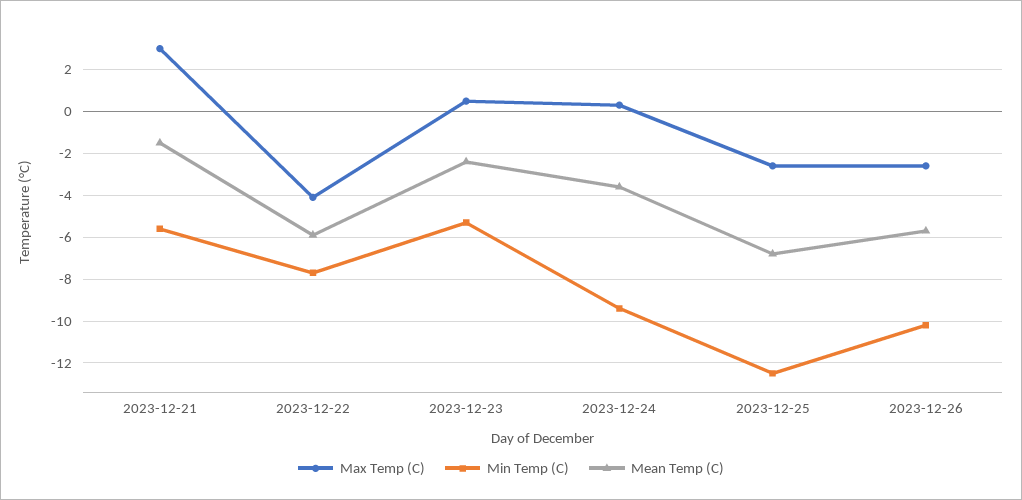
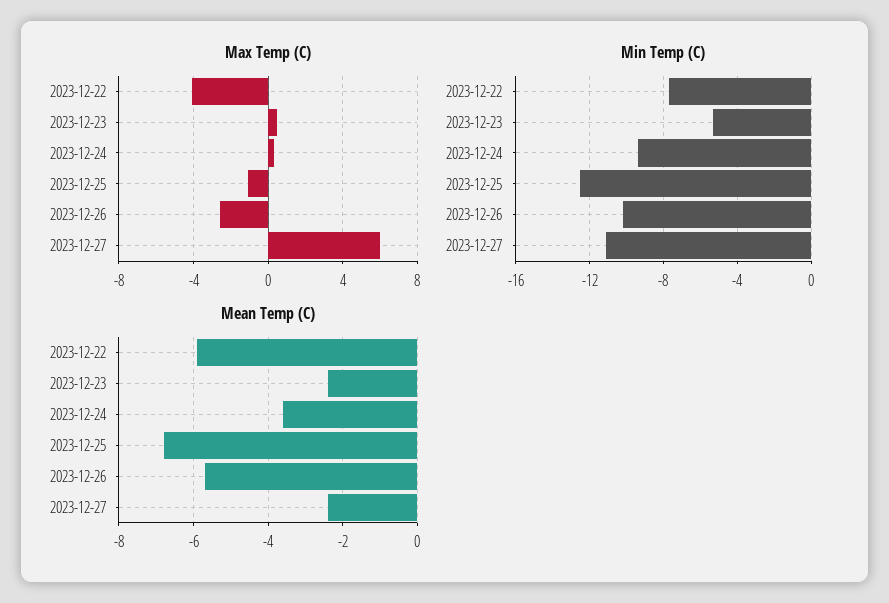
Max Temp (C), 2023-12-21: 3 -> none
Min Temp (C), 2023-12-21: -5.5 -> none
Mean Temp (C), 2023-12-21: -1.5 -> none
Max Temp (C), 2023-12-25: -2.5 -> -1
Max Temp (C), 2023-12-27: none -> 6
Min Temp (C), 2023-12-27: none -> -11
Mean Temp (C), 2023-12-27: none -> -2.5

